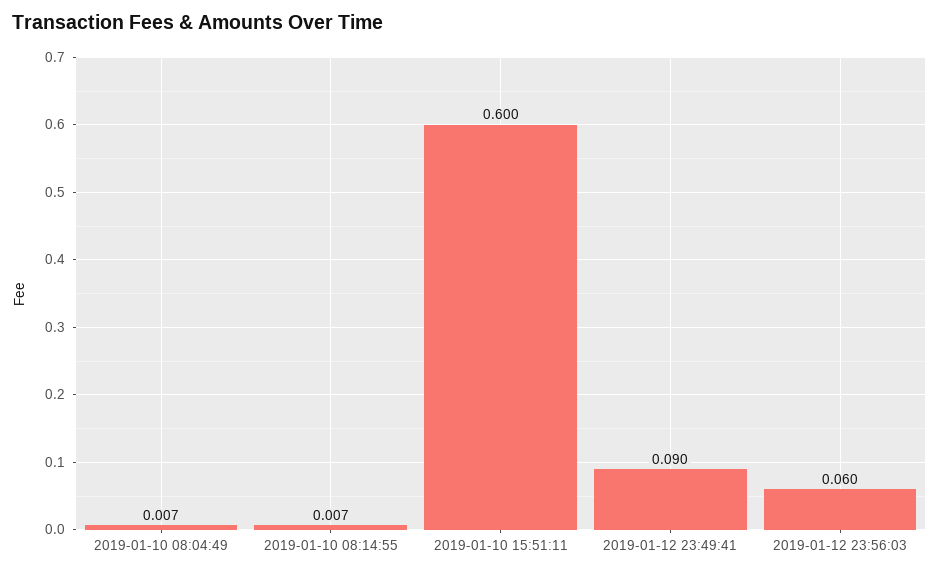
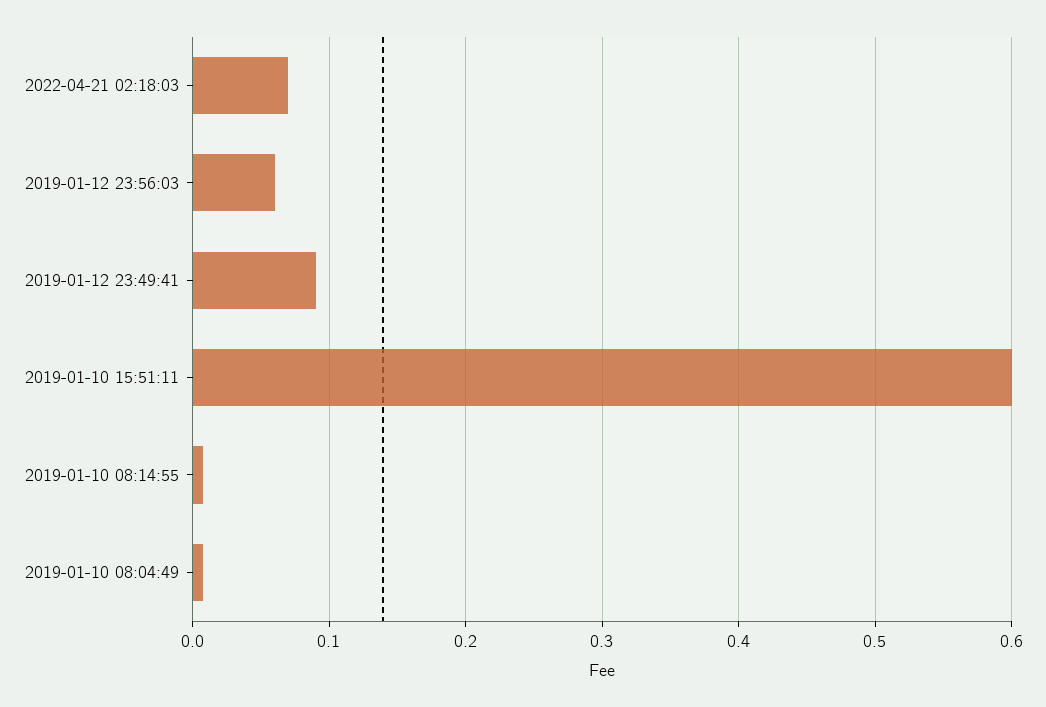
2022-04-21 02:18:03: none -> 0.07

